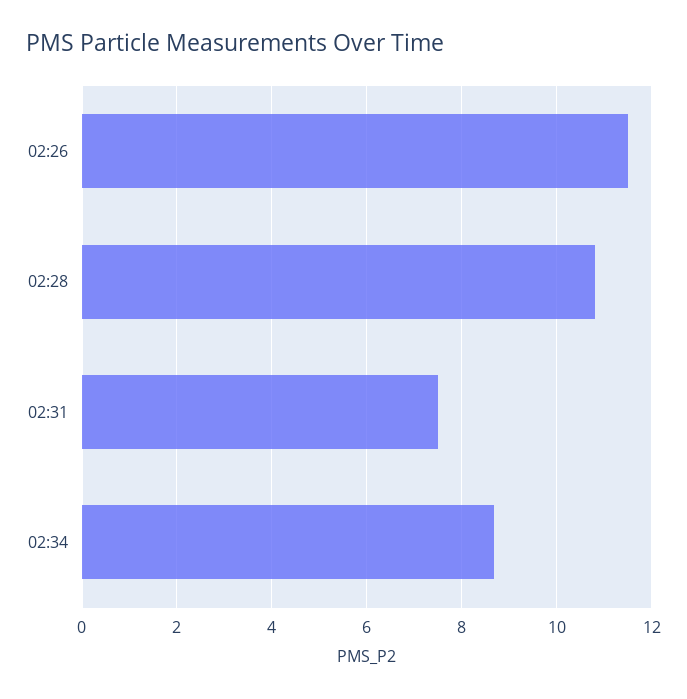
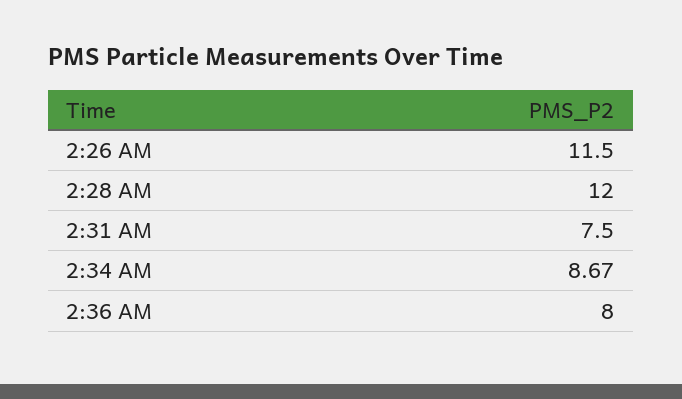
02:28: 10.8 -> 12
2:36 AM: none -> 8

